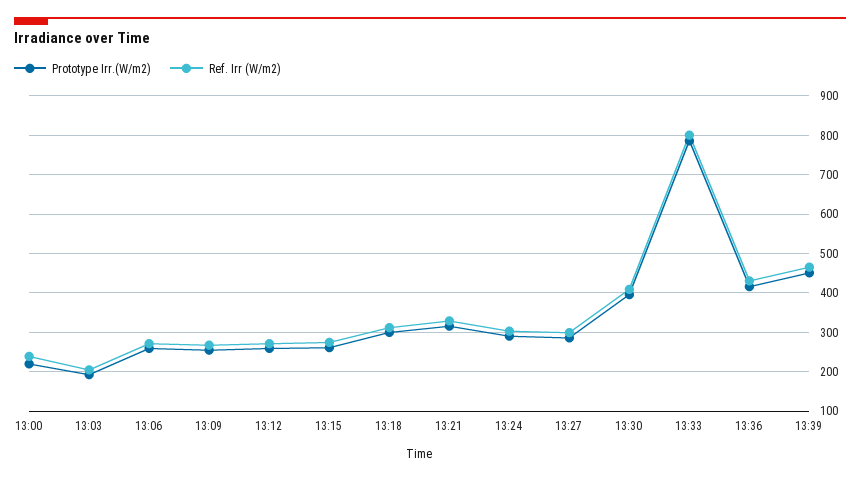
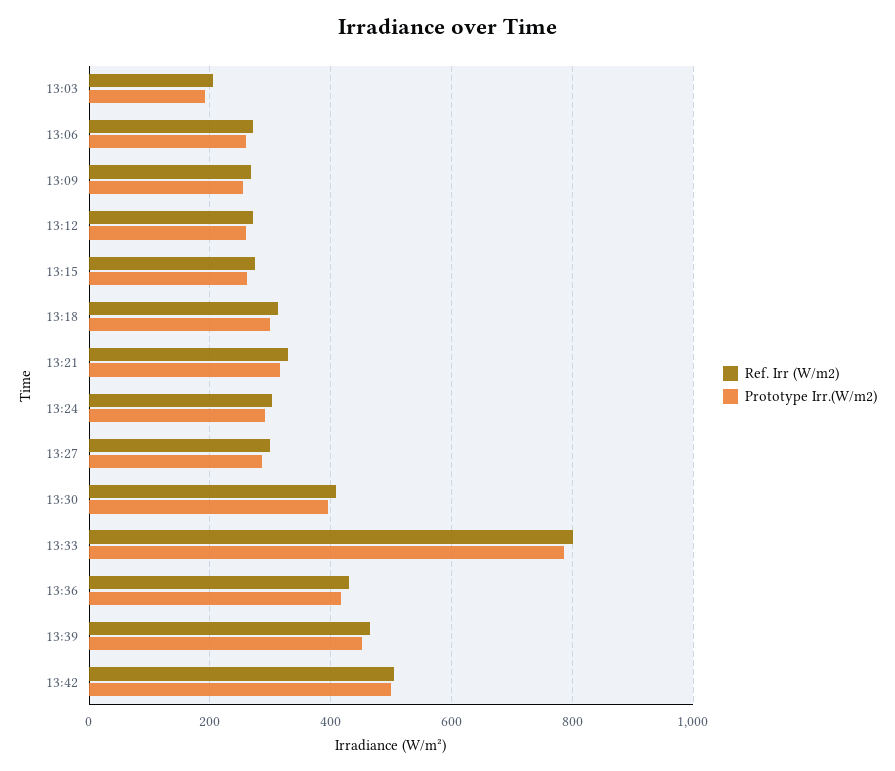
Prototype Irr.(W/m2), 13:00: 220 -> none
Ref. Irr (W/m2), 13:00: 240 -> none
Ref. Irr (W/m2), 13:42: none -> 500
Prototype Irr.(W/m2), 13:42: none -> 500

